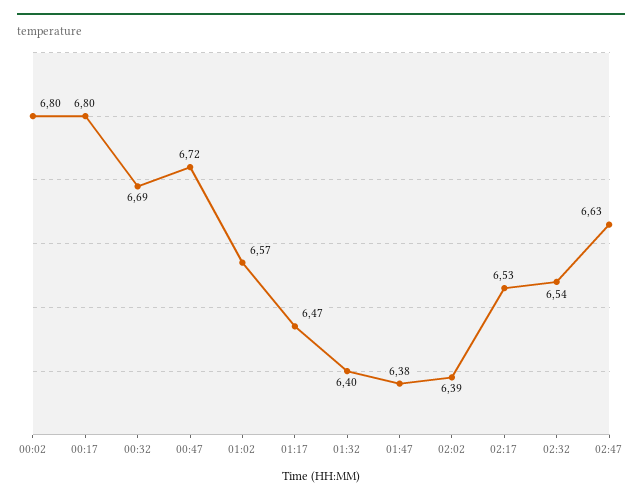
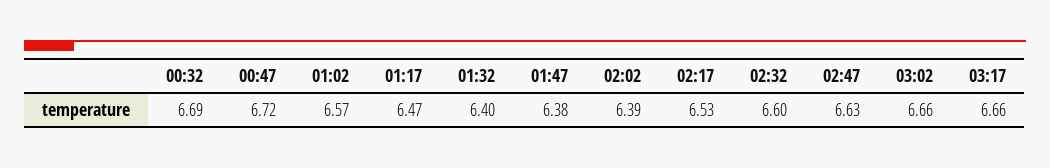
00:02: 6.8 -> none
00:17: 6.8 -> none
02:32: 6.54 -> 6.6
03:02: none -> 6.66
03:17: none -> 6.66

